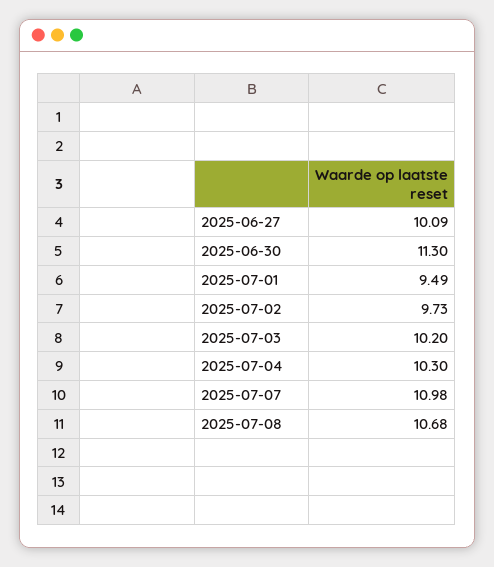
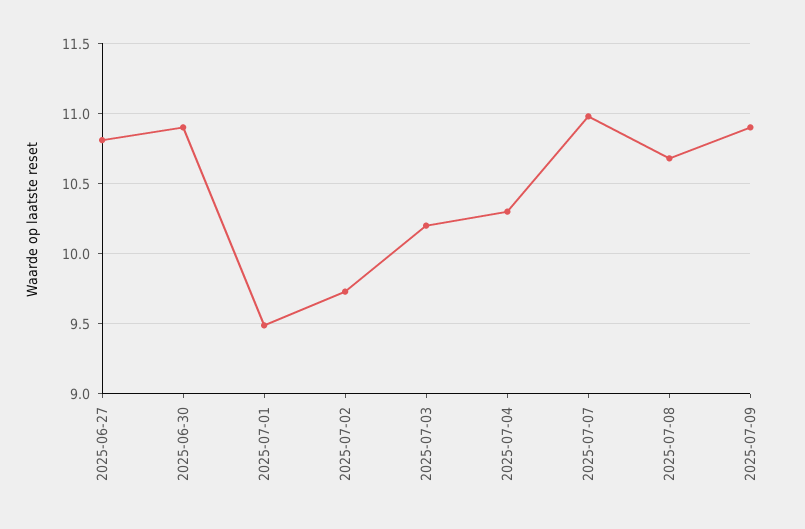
2025-06-27: 10.09 -> 10.8
2025-06-30: 11.3 -> 10.9
2025-07-09: none -> 10.9

